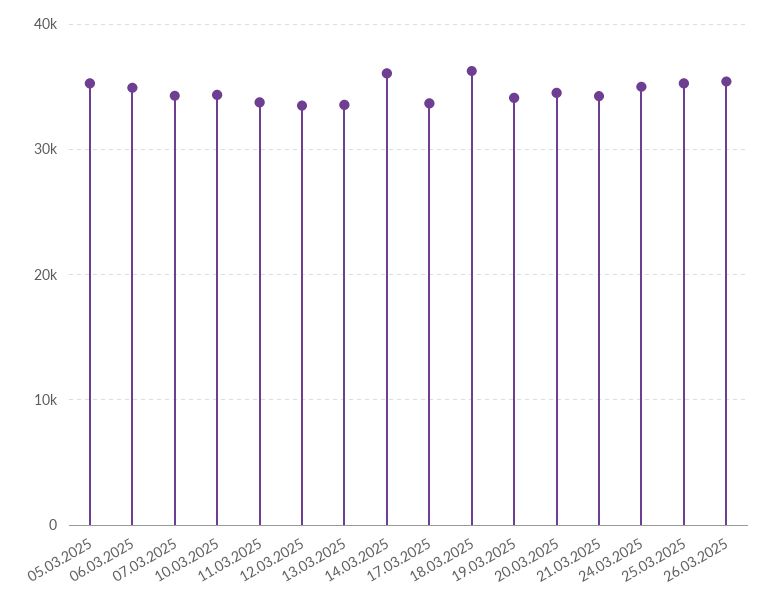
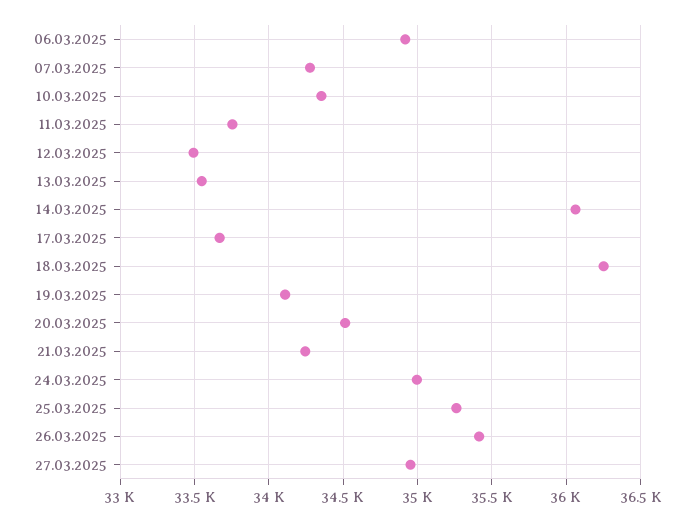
05.03.2025: 35000 -> none
27.03.2025: none -> 34950

